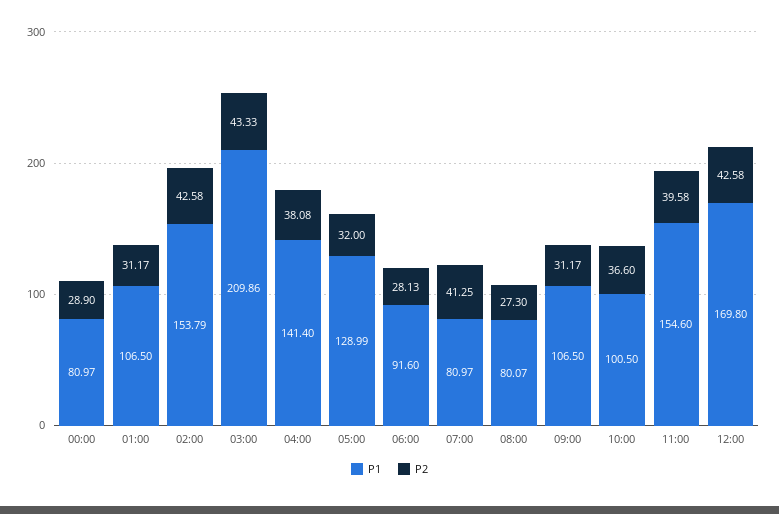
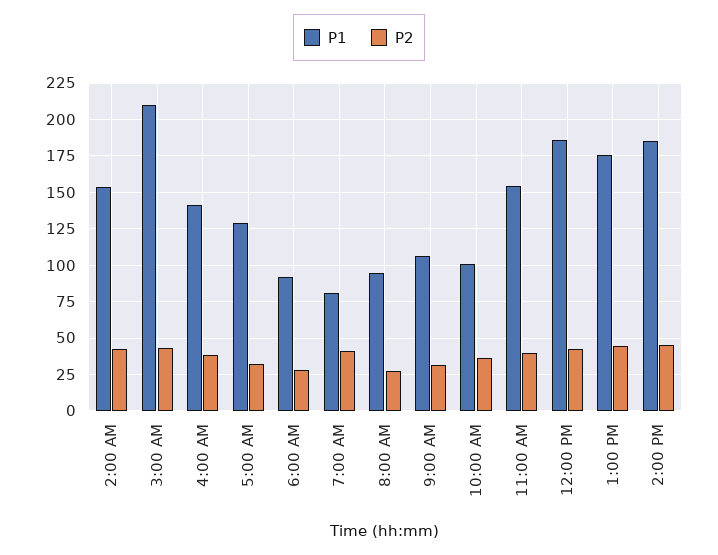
P1, 00:00: 80.97 -> none
P2, 00:00: 28.9 -> none
P1, 01:00: 106.5 -> none
P2, 01:00: 31.17 -> none
P1, 08:00: 80.07 -> 95
P1, 12:00: 169.8 -> 185
P1, 1:00 PM: none -> 175
P2, 1:00 PM: none -> 45
P1, 2:00 PM: none -> 185
P2, 2:00 PM: none -> 45

